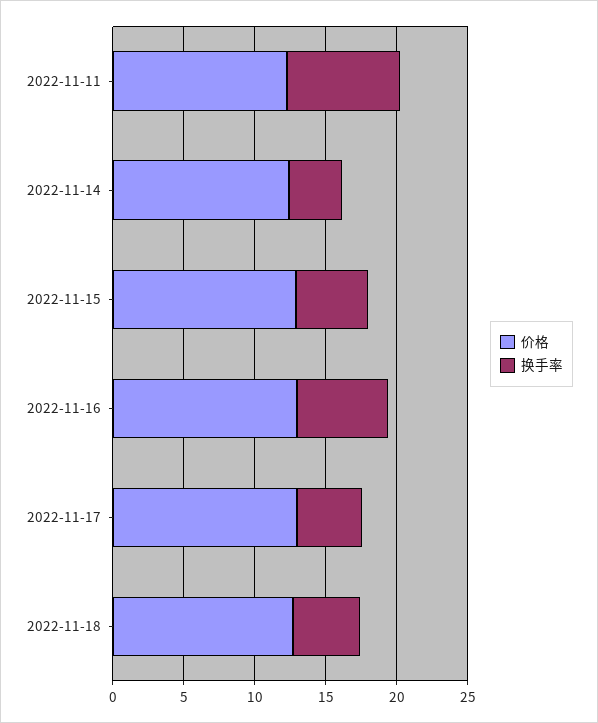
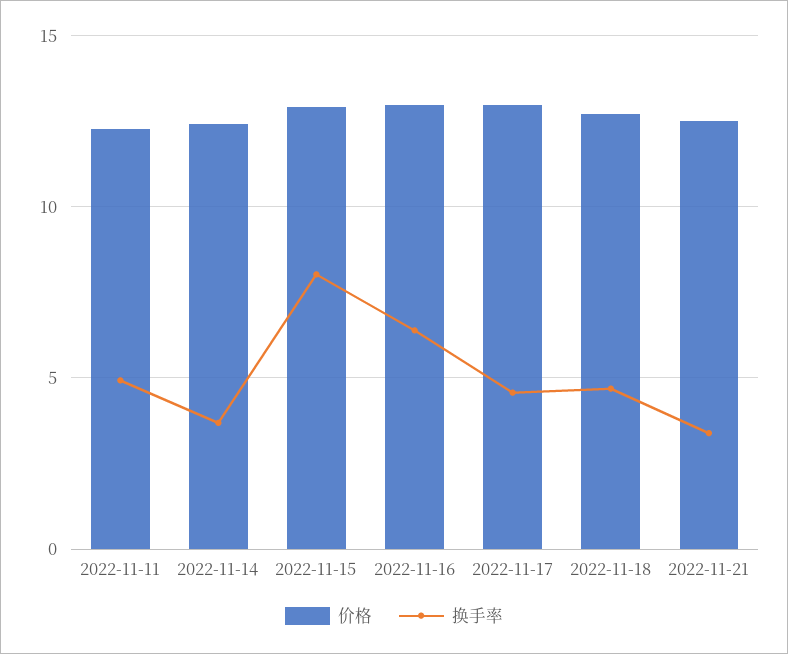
换手率, 2022-11-11: 8 -> 5
换手率, 2022-11-15: 5 -> 8
价格, 2022-11-21: none -> 12.5
换手率, 2022-11-21: none -> 3.5

